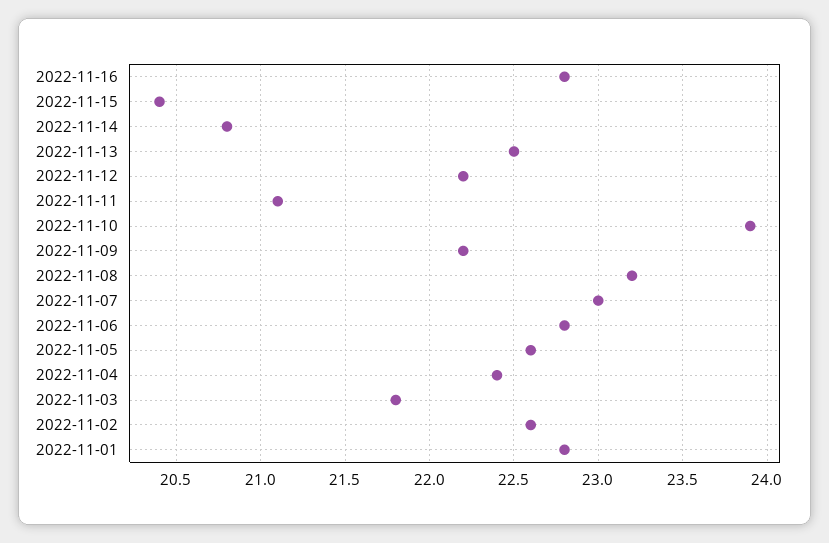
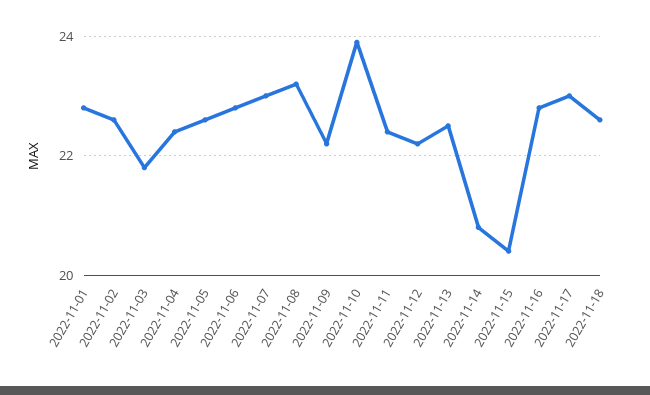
2022-11-11: 21.1 -> 22.5
2022-11-17: none -> 23
2022-11-18: none -> 22.5

